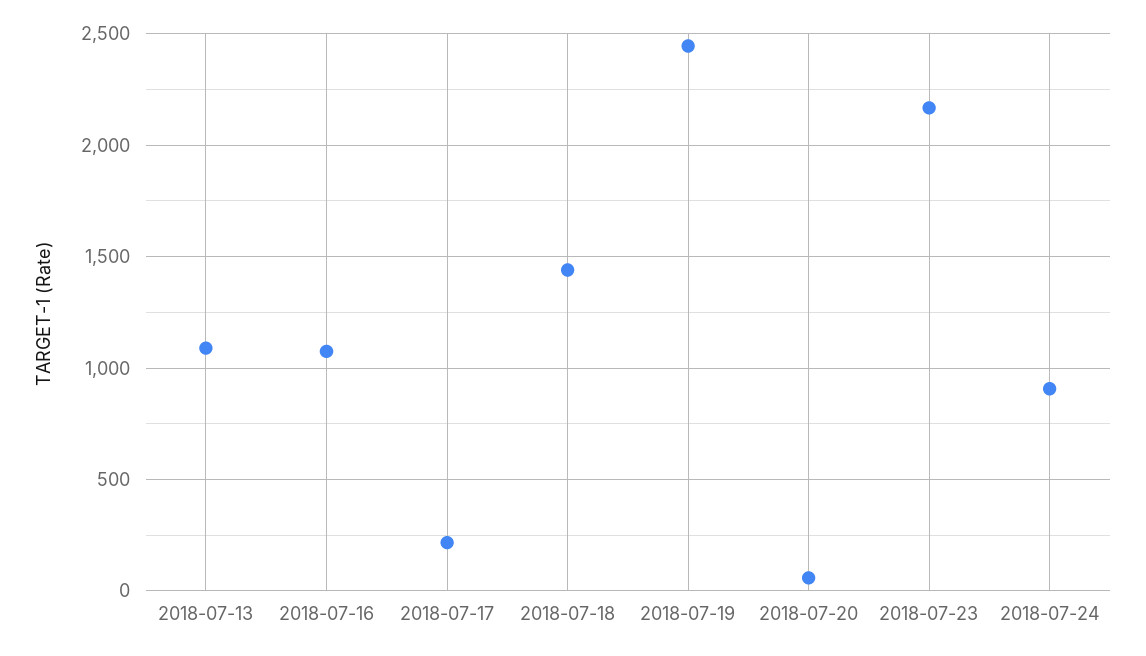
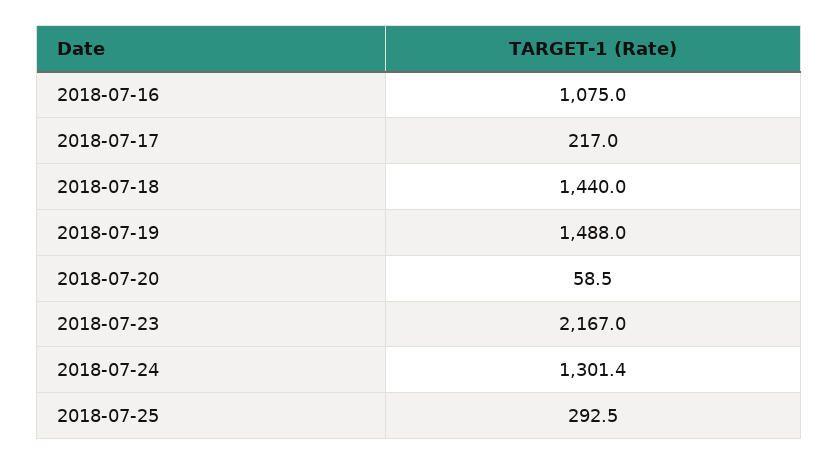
2018-07-13: 1100 -> none
2018-07-19: 2450 -> 1488
2018-07-24: 900 -> 1301.4
2018-07-25: none -> 292.5

